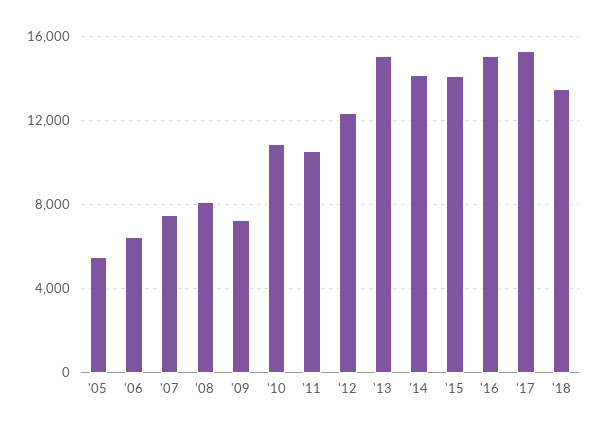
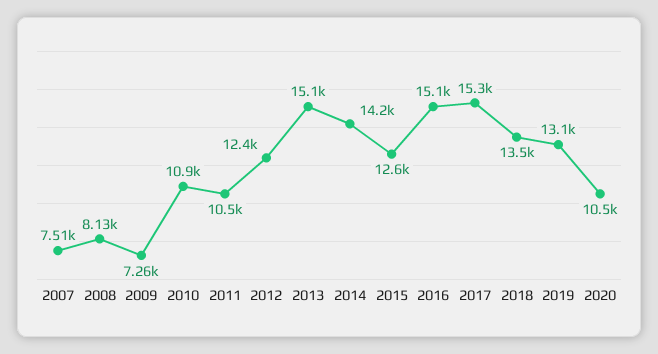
'05: 5500 -> none
'06: 6500 -> none
'15: 14000 -> 12600
2019: none -> 13100
2020: none -> 10500

